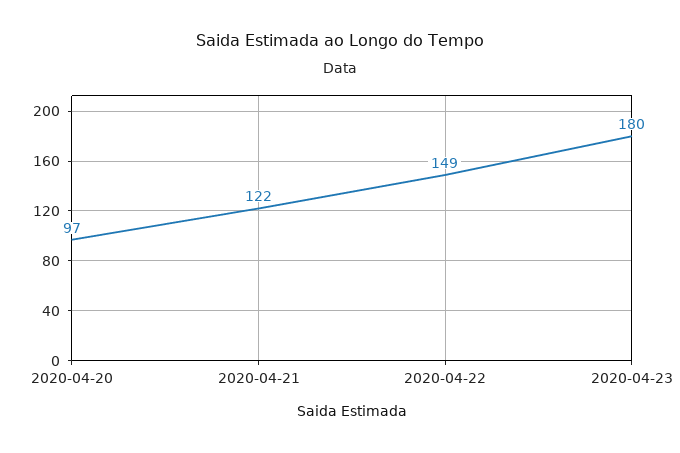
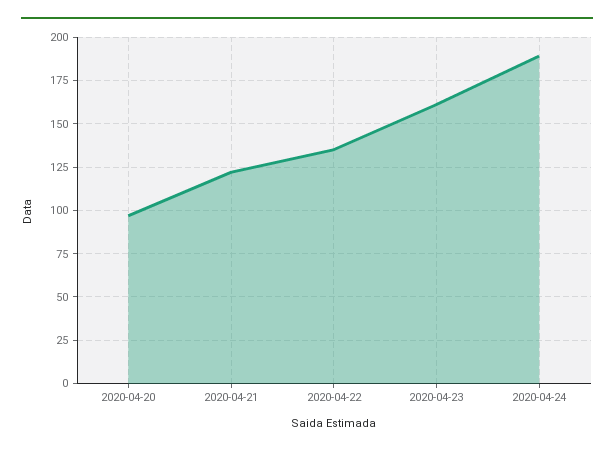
2020-04-22: 149 -> 135
2020-04-23: 180 -> 160
2020-04-24: none -> 190

